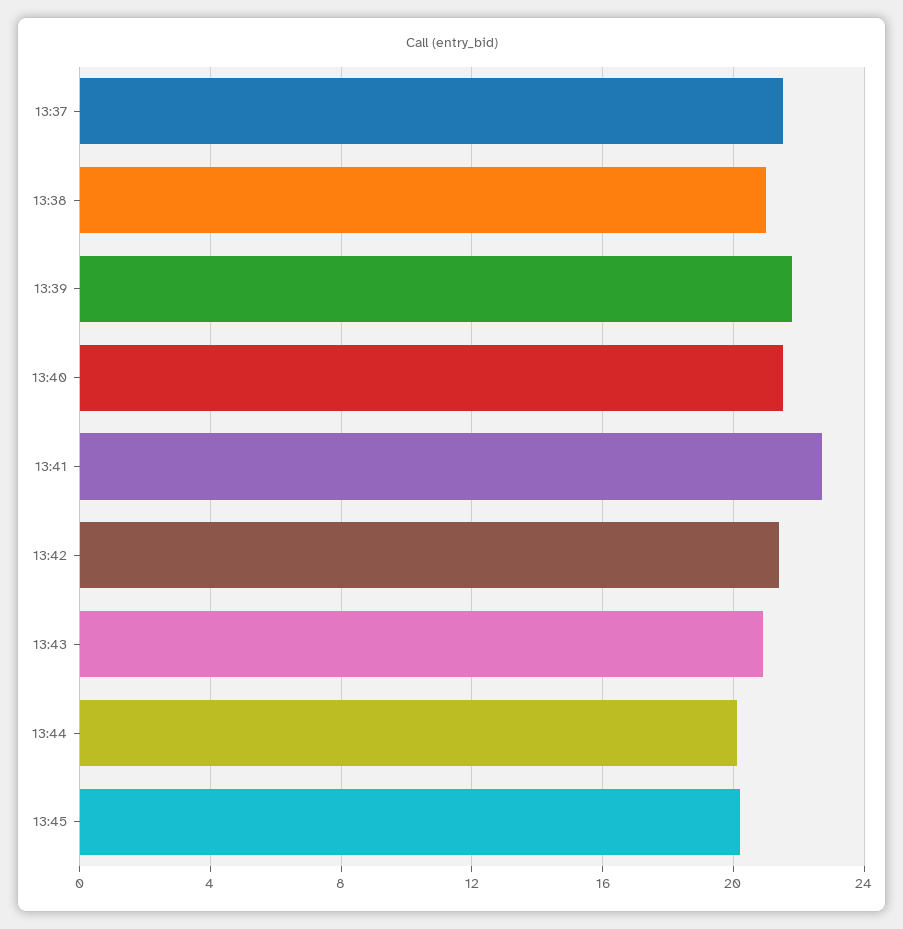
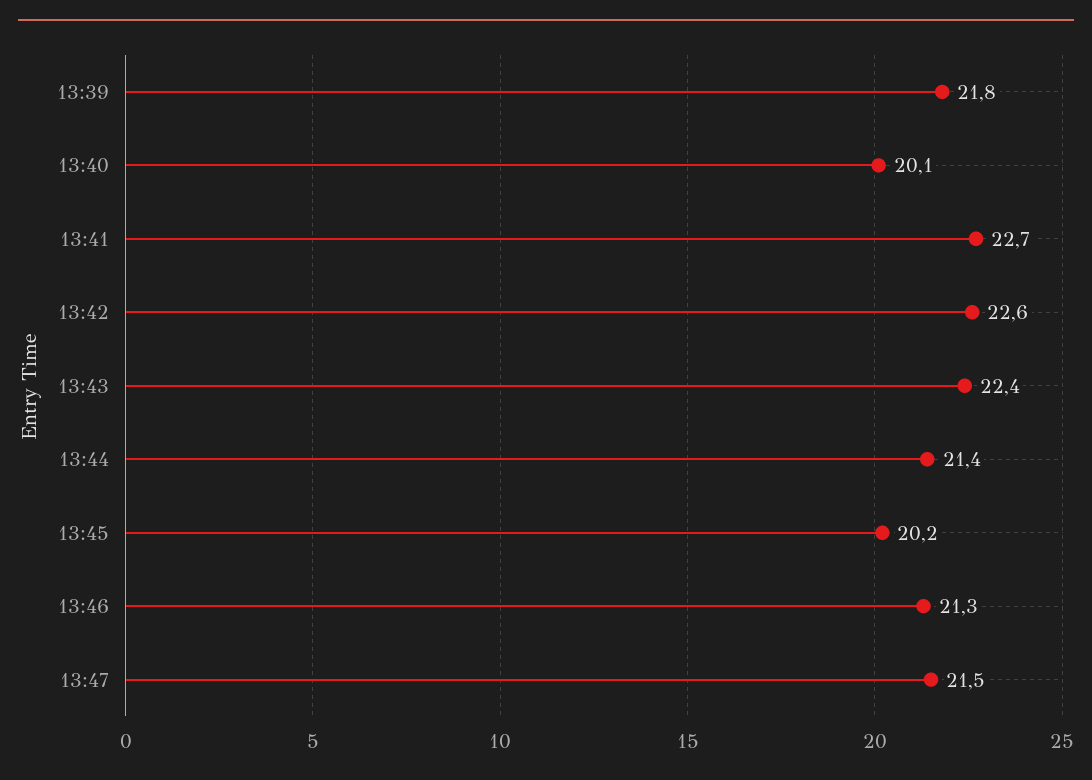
13:37: 21.5 -> none
13:38: 21 -> none
13:40: 21.5 -> 20.1
13:42: 21.5 -> 22.6
13:43: 21 -> 22.4
13:44: 20 -> 21.4
13:46: none -> 21.3
13:47: none -> 21.5

